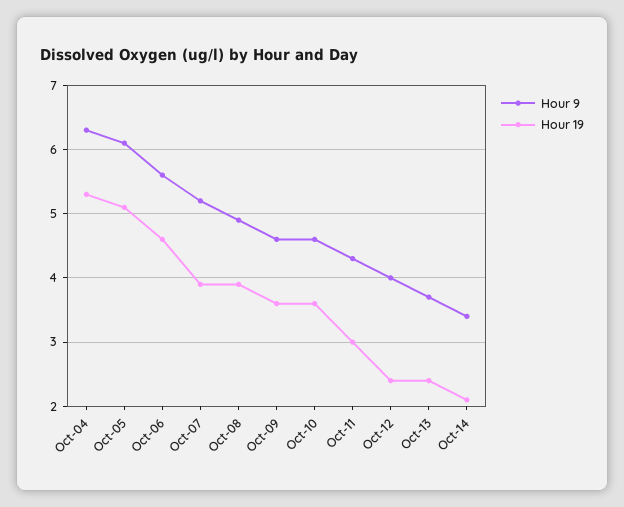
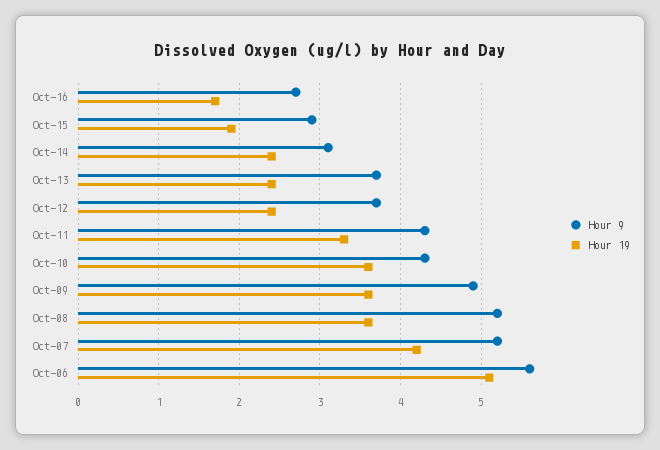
Hour 9, Oct-04: 6.3 -> none
Hour 19, Oct-04: 5.3 -> none
Hour 9, Oct-05: 6.1 -> none
Hour 19, Oct-05: 5.1 -> none
Hour 19, Oct-06: 4.6 -> 5.1
Hour 19, Oct-07: 3.9 -> 4.2
Hour 9, Oct-08: 4.9 -> 5.2
Hour 19, Oct-08: 3.9 -> 3.6
Hour 9, Oct-09: 4.6 -> 4.9
Hour 9, Oct-10: 4.6 -> 4.3
Hour 19, Oct-11: 3 -> 3.3
Hour 9, Oct-12: 4 -> 3.7
Hour 9, Oct-14: 3.4 -> 3.1
Hour 19, Oct-14: 2.1 -> 2.4
Hour 9, Oct-16: none -> 2.7
Hour 19, Oct-16: none -> 1.7
Hour 9, Oct-15: none -> 2.9
Hour 19, Oct-15: none -> 1.9

